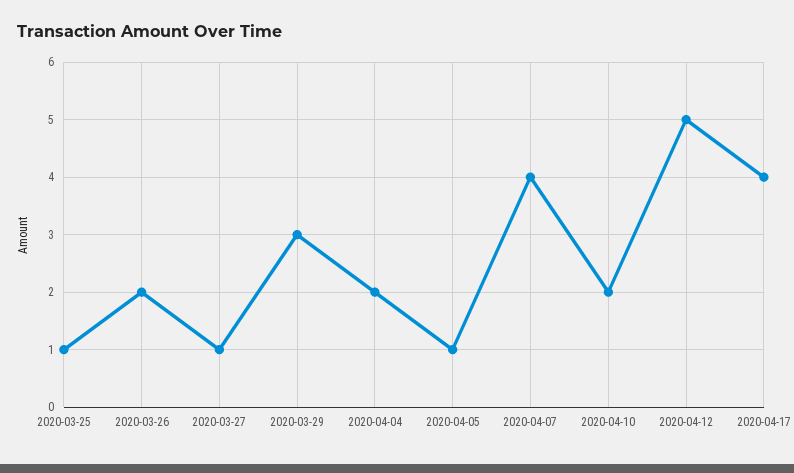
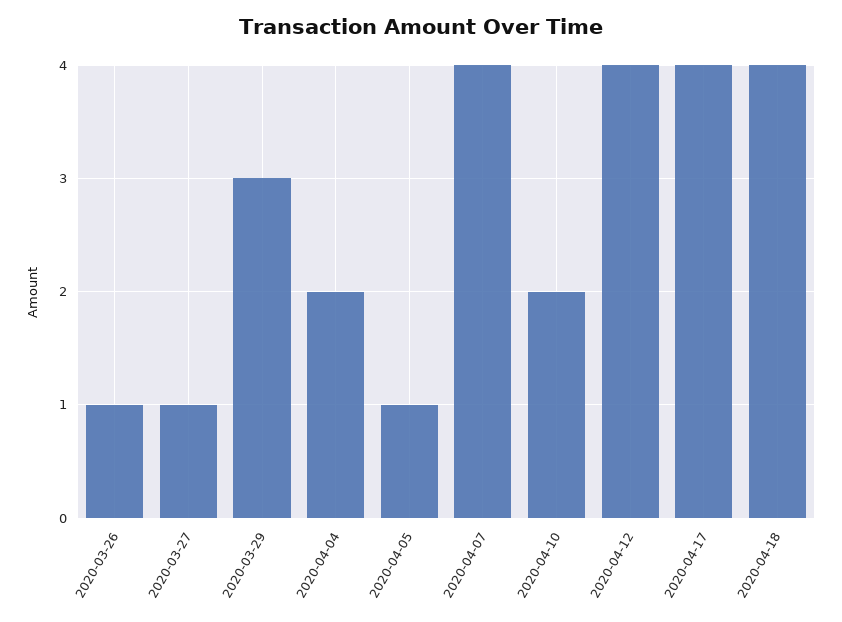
2020-03-25: 1 -> none
2020-03-26: 2 -> 1
2020-04-12: 5 -> 4
2020-04-18: none -> 4

